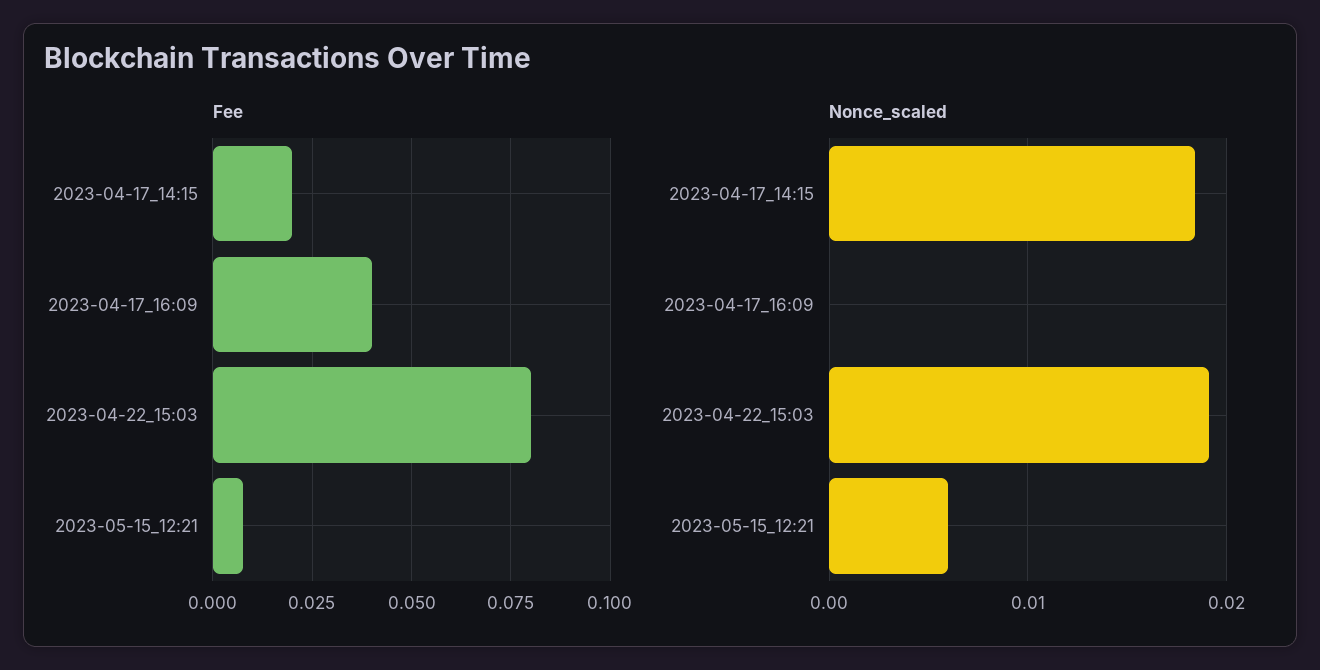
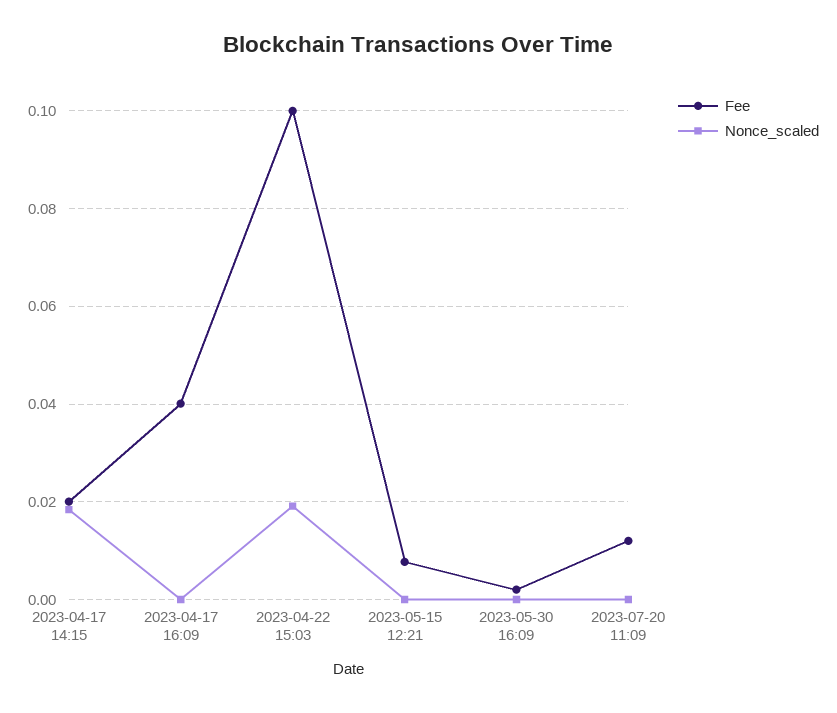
Fee, 2023-04-22_15:03: 0.08 -> 0.1
Nonce_scaled, 2023-05-15_12:21: 0.006 -> 0
Fee, 2023-05-30 16:09: none -> 0.002
Nonce_scaled, 2023-05-30 16:09: none -> 0
Fee, 2023-07-20 11:09: none -> 0.012
Nonce_scaled, 2023-07-20 11:09: none -> 0

